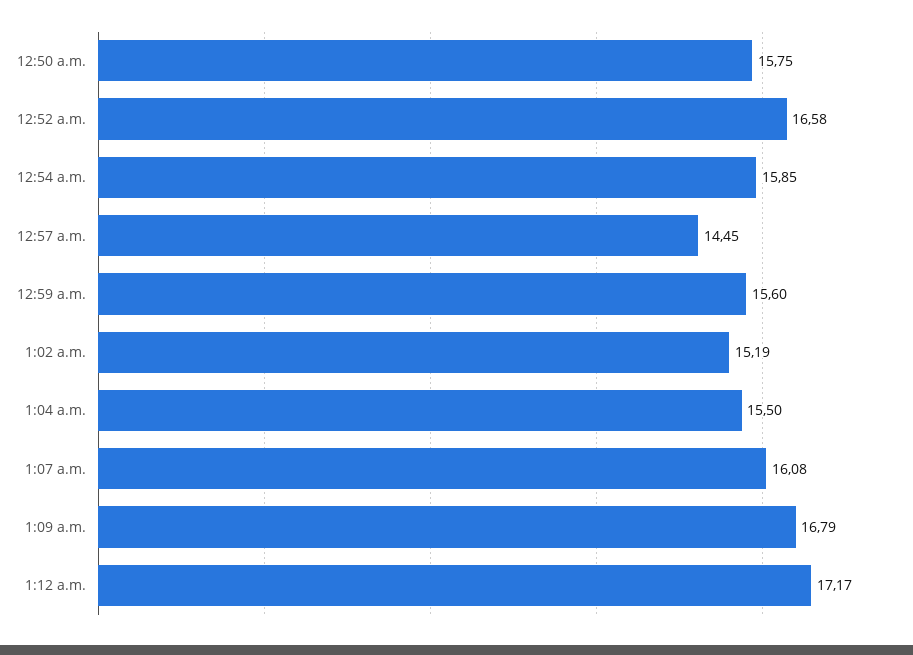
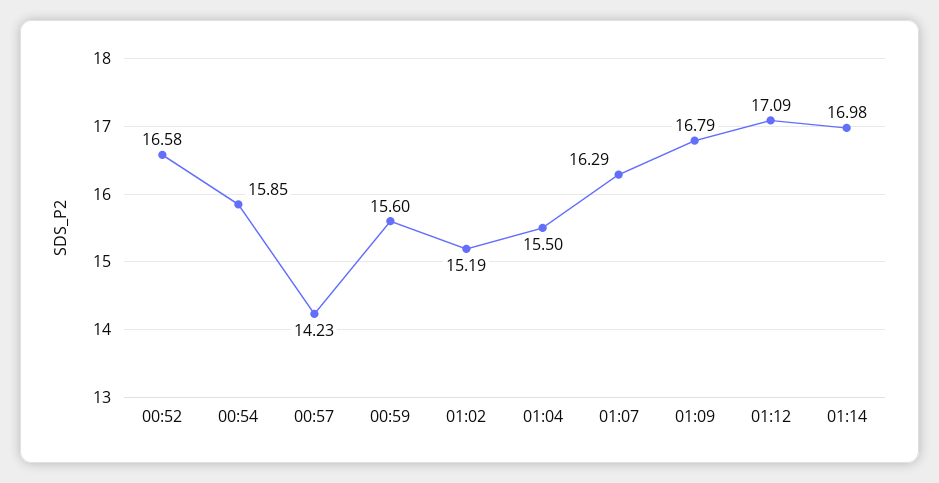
12:50 a.m.: 15.75 -> none
12:57 a.m.: 14.45 -> 14.23
1:07 a.m.: 16.08 -> 16.29
1:12 a.m.: 17.17 -> 17.09
01:14: none -> 16.98

